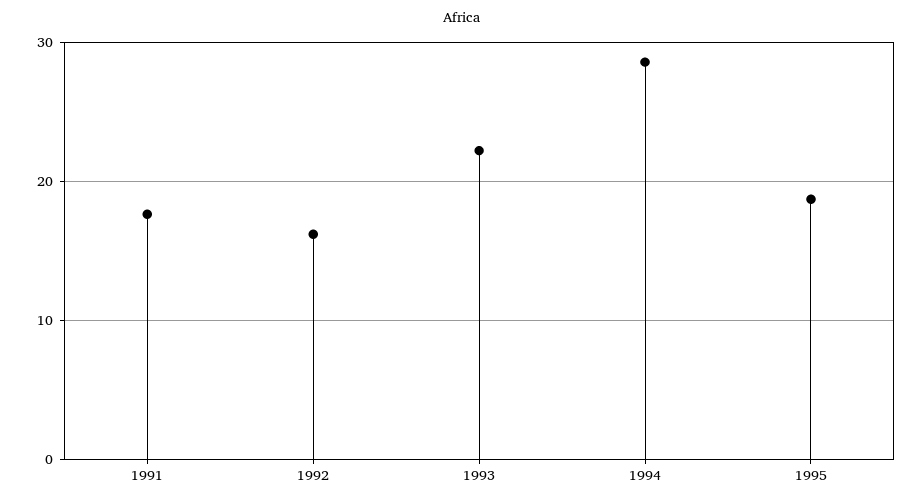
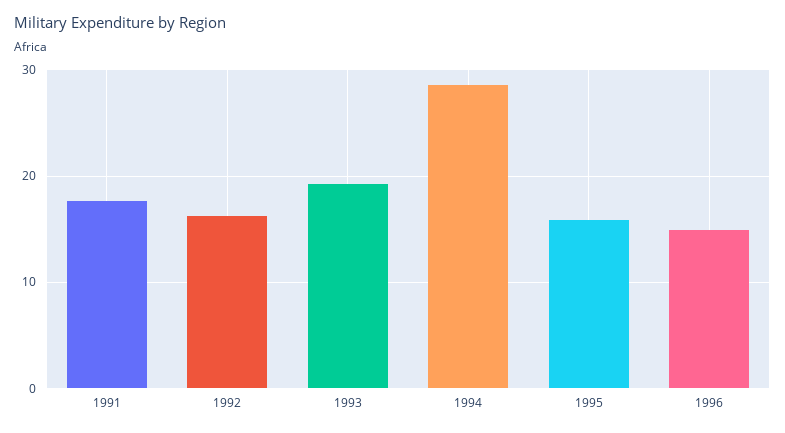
1993: 22 -> 19
1995: 19 -> 16
1996: none -> 15

